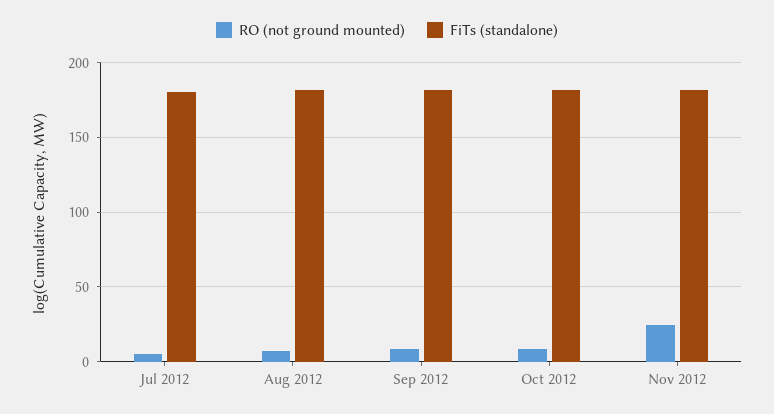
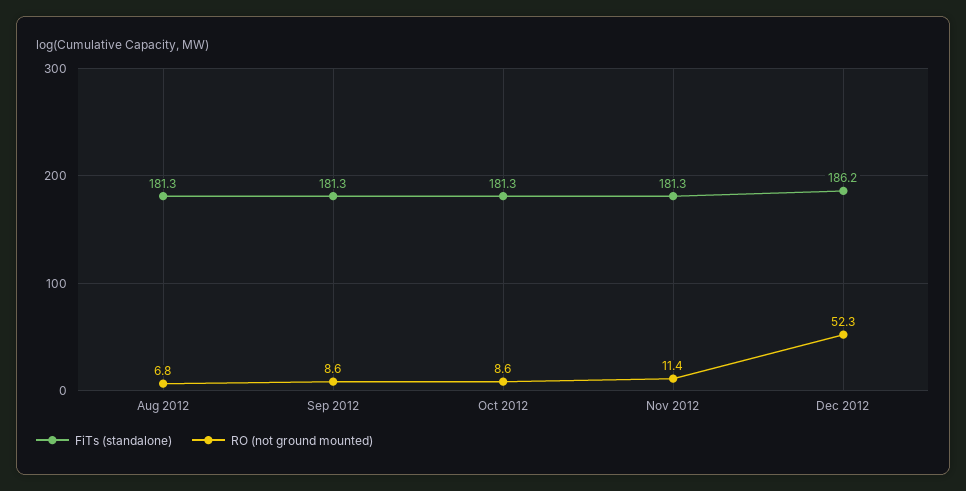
RO (not ground mounted), Jul 2012: 5 -> none
FiTs (standalone), Jul 2012: 180 -> none
RO (not ground mounted), Nov 2012: 25 -> 11.4
FiTs (standalone), Dec 2012: none -> 186.2
RO (not ground mounted), Dec 2012: none -> 52.3

